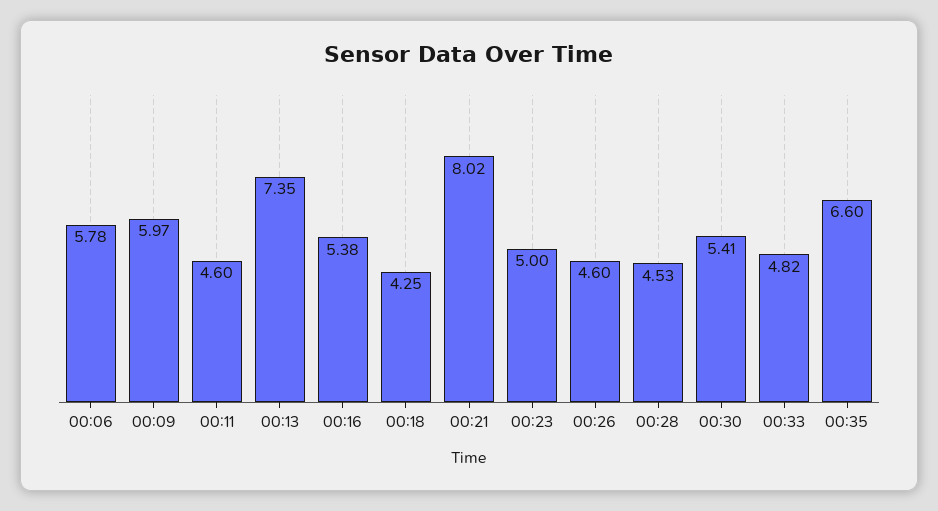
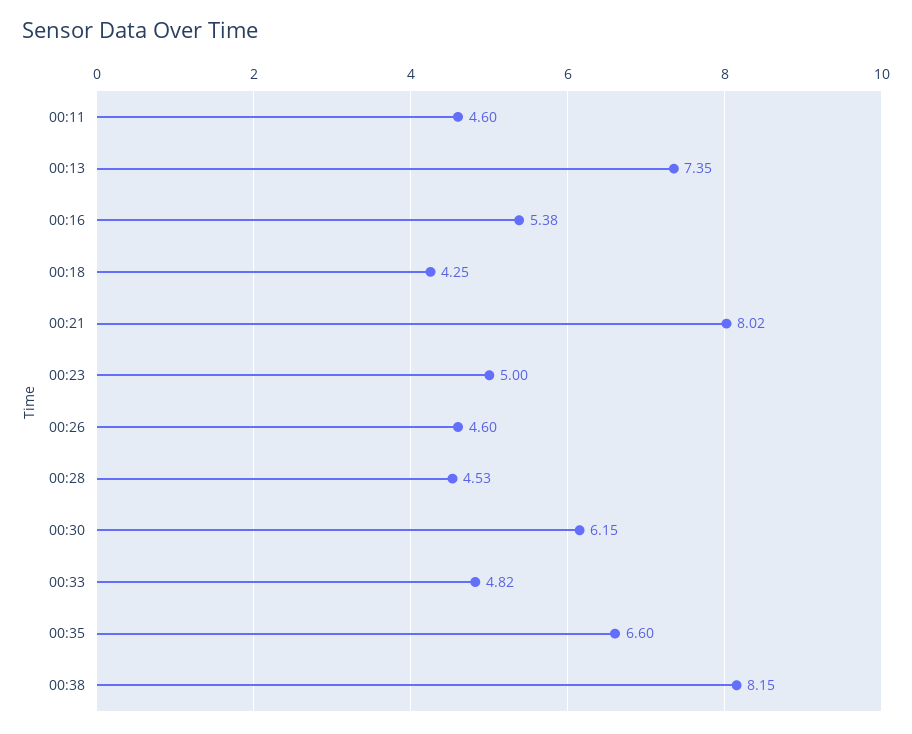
00:06: 5.78 -> none
00:09: 5.97 -> none
00:30: 5.41 -> 6.15
00:38: none -> 8.15

